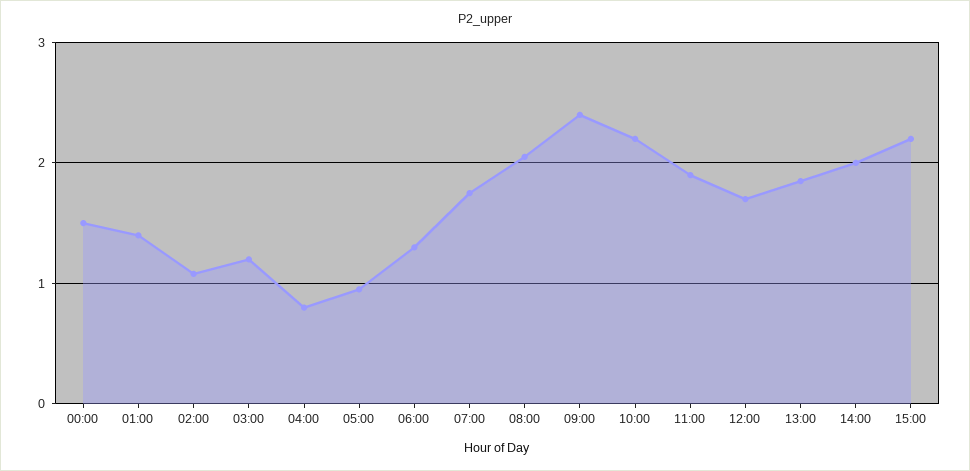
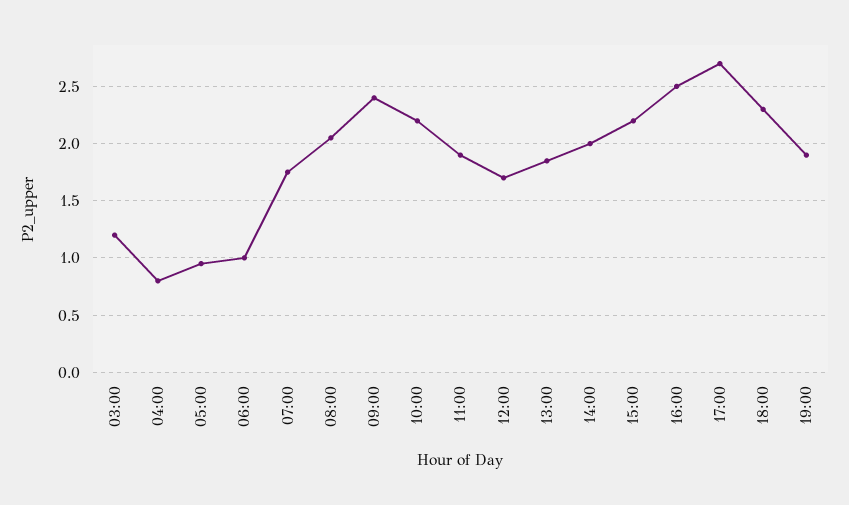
00:00: 1.5 -> none
01:00: 1.4 -> none
02:00: 1.1 -> none
06:00: 1.3 -> 1
16:00: none -> 2.5
17:00: none -> 2.7
18:00: none -> 2.3
19:00: none -> 1.9

